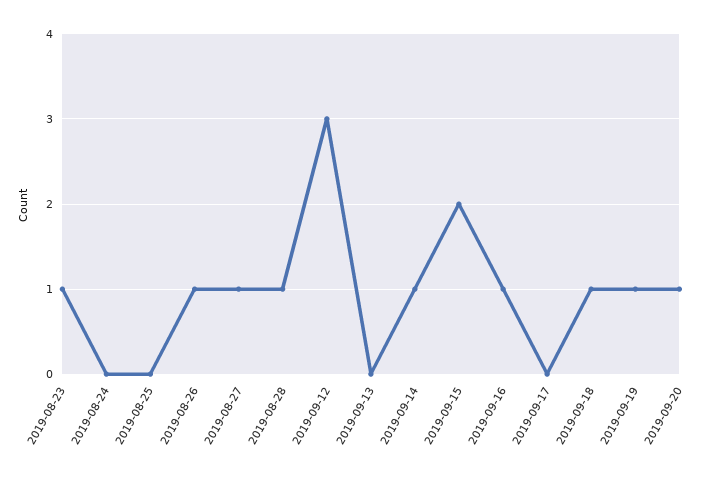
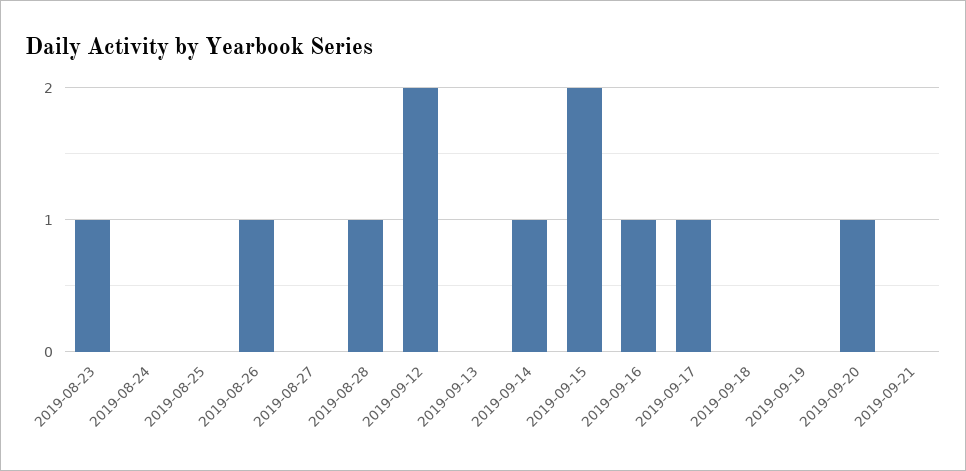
2019-08-27: 1 -> 0
2019-09-12: 3 -> 2
2019-09-17: 0 -> 1
2019-09-18: 1 -> 0
2019-09-19: 1 -> 0
2019-09-21: none -> 0

